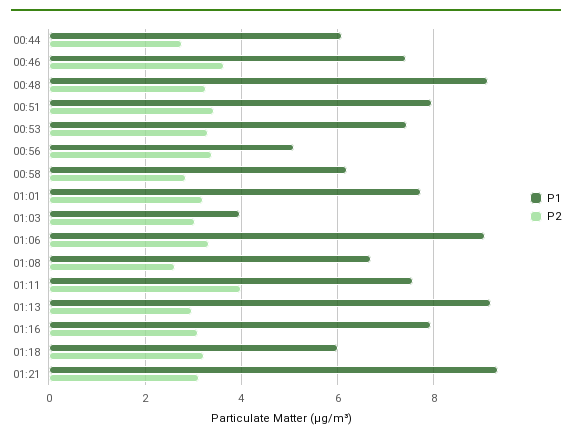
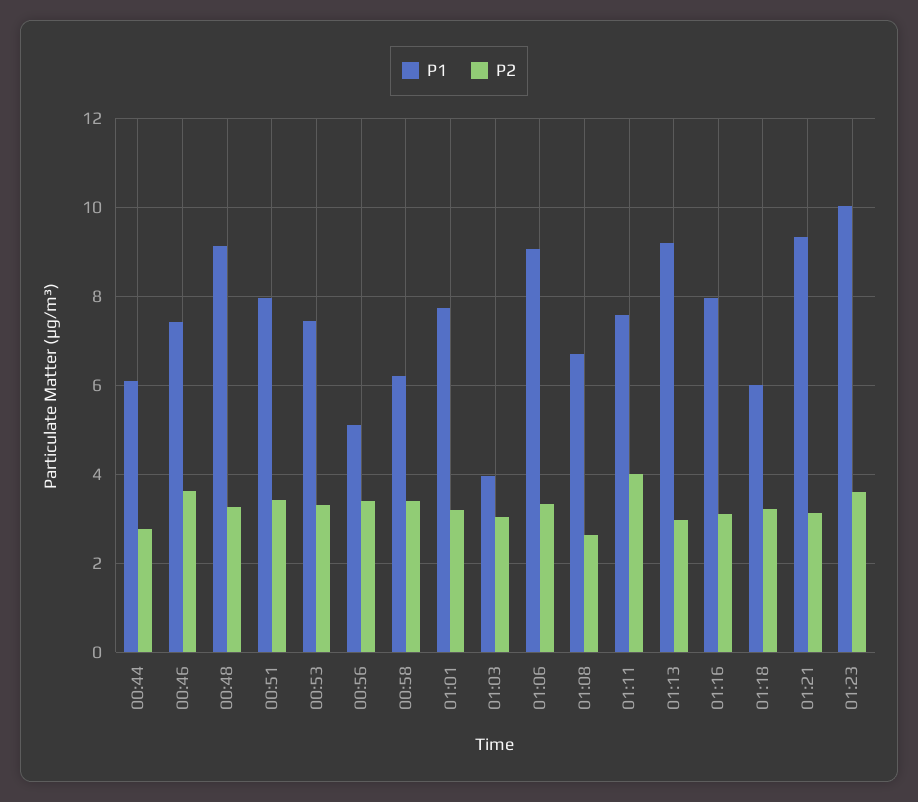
P2, 00:58: 2.8 -> 3.4
P1, 01:23: none -> 10
P2, 01:23: none -> 3.6

